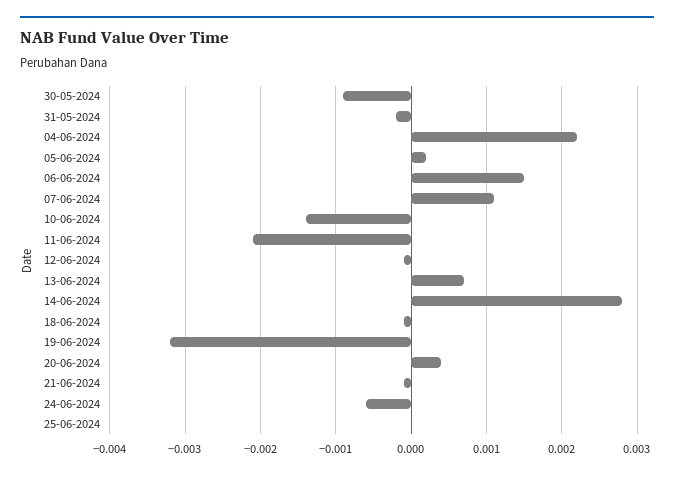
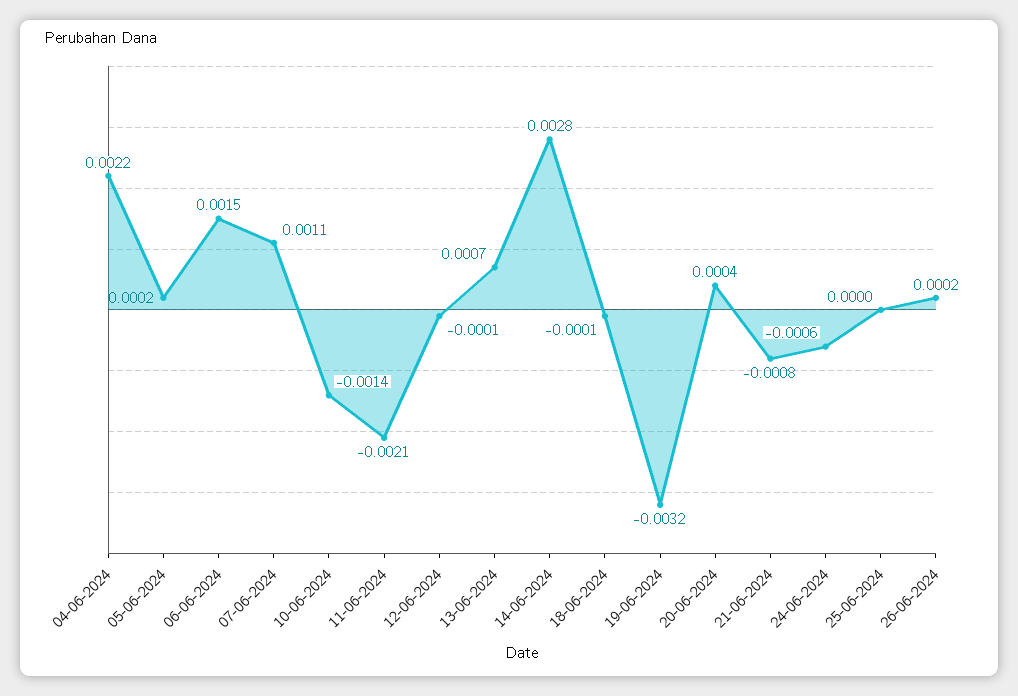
30-05-2024: -0.0009 -> none
31-05-2024: -0.0002 -> none
21-06-2024: -0.0001 -> -0.0008
26-06-2024: none -> 0.0002

